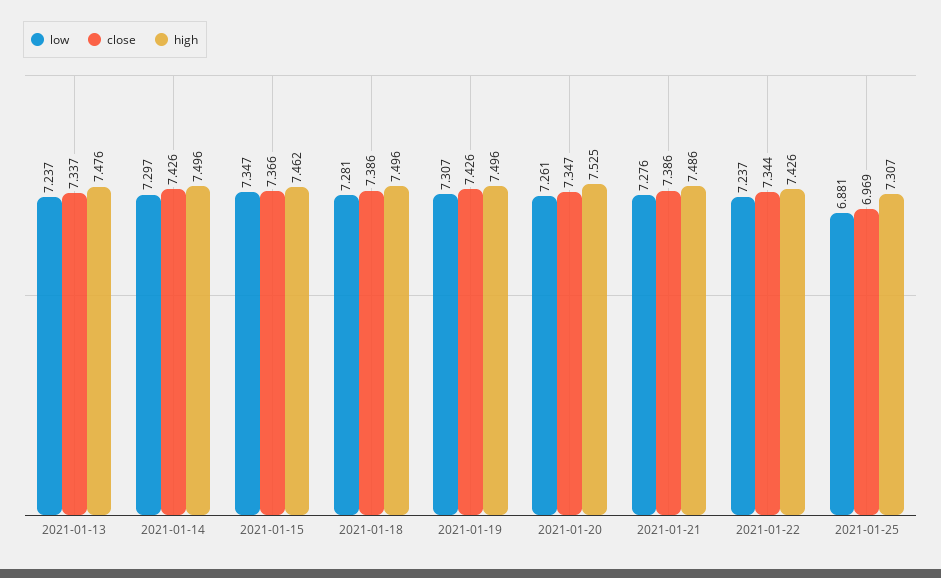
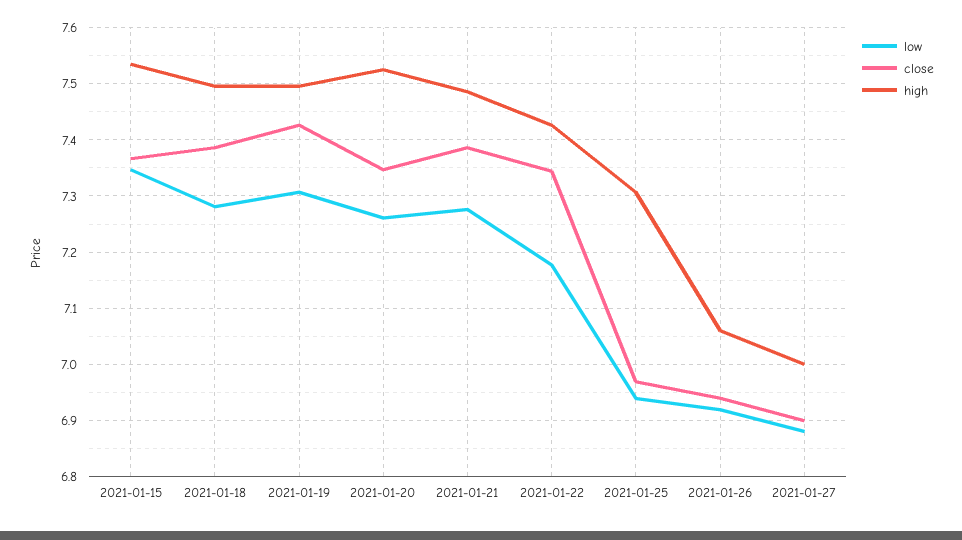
low, 2021-01-13: 7.237 -> none
close, 2021-01-13: 7.337 -> none
high, 2021-01-13: 7.476 -> none
low, 2021-01-14: 7.297 -> none
close, 2021-01-14: 7.426 -> none
high, 2021-01-14: 7.496 -> none
high, 2021-01-15: 7.462 -> 7.54
low, 2021-01-22: 7.237 -> 7.18
low, 2021-01-25: 6.881 -> 6.94
low, 2021-01-26: none -> 6.92
close, 2021-01-26: none -> 6.94
high, 2021-01-26: none -> 7.06
low, 2021-01-27: none -> 6.88
close, 2021-01-27: none -> 6.9
high, 2021-01-27: none -> 7

